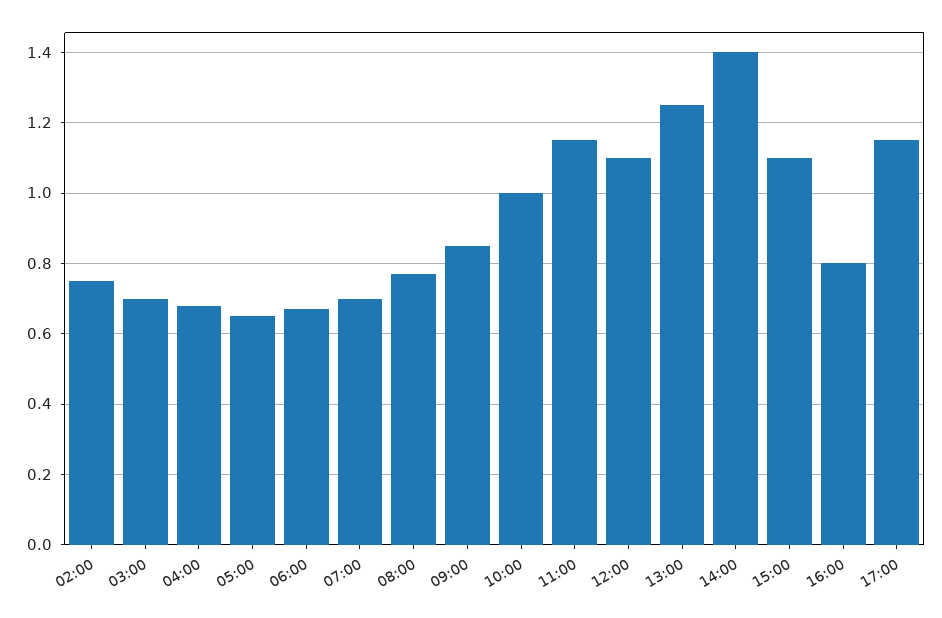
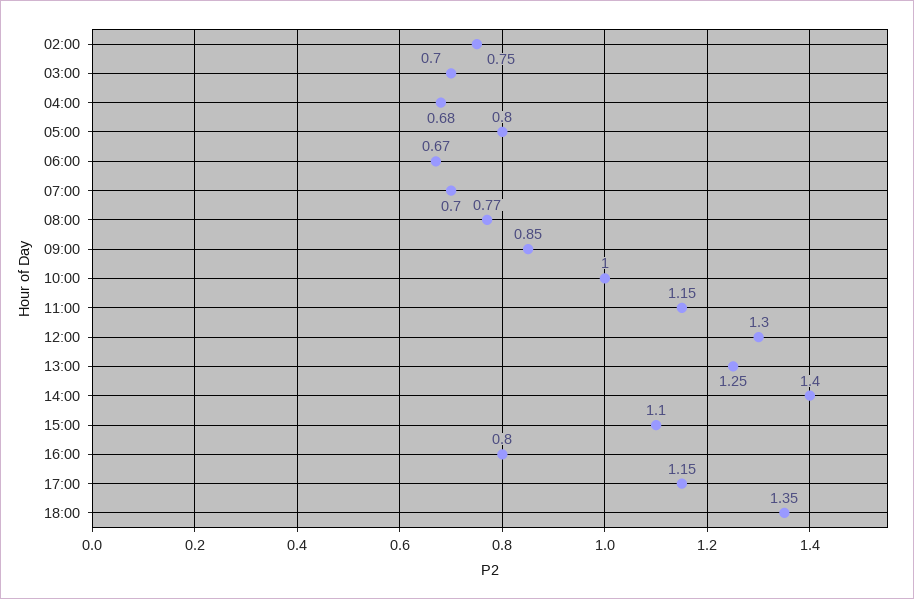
05:00: 0.65 -> 0.8
12:00: 1.1 -> 1.3
18:00: none -> 1.35

